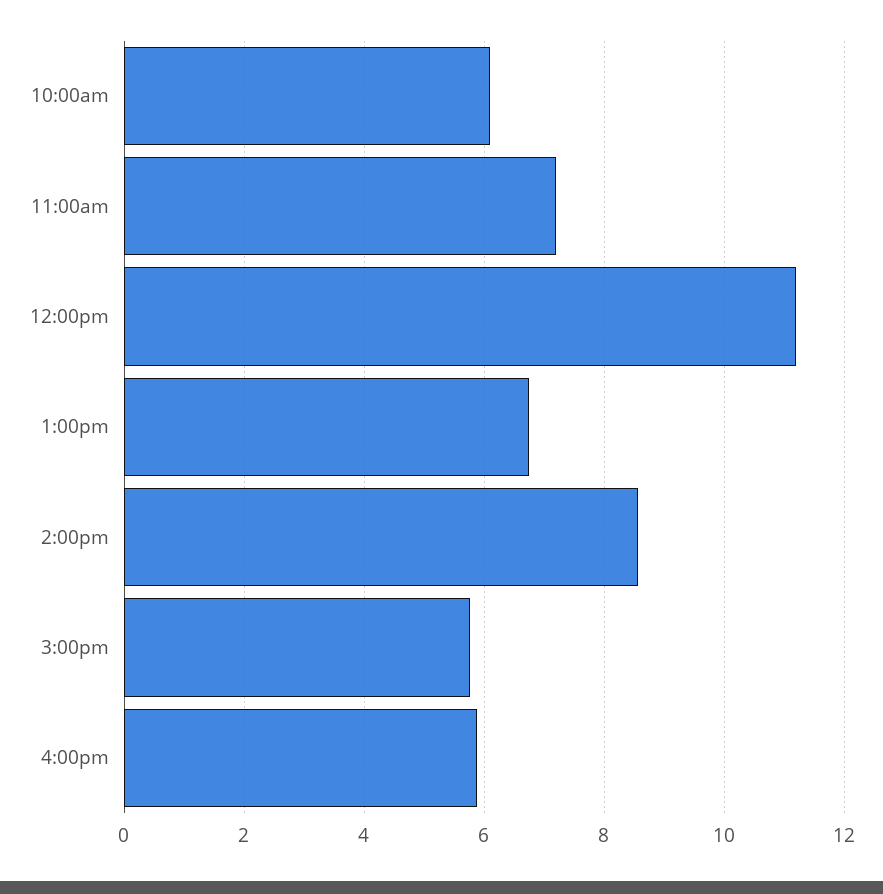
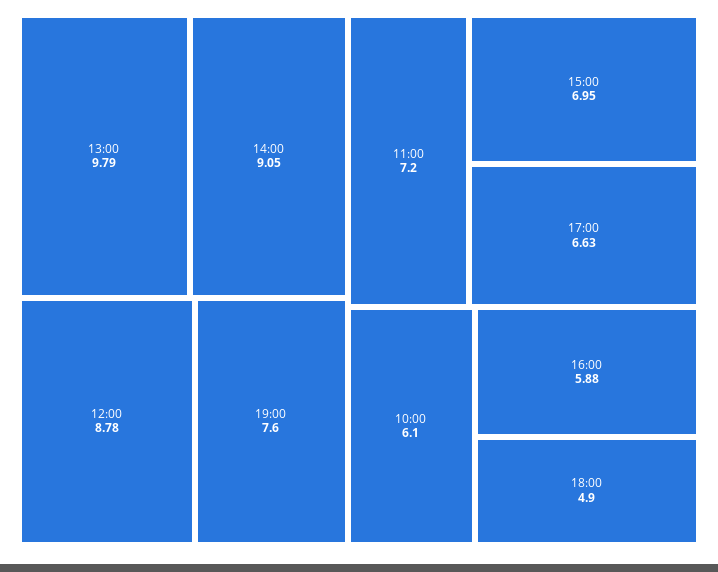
12:00pm: 11.2 -> 8.78
1:00pm: 6.8 -> 9.79
2:00pm: 8.6 -> 9.05
3:00pm: 5.8 -> 6.95
19:00: none -> 7.6
17:00: none -> 6.63
18:00: none -> 4.9

